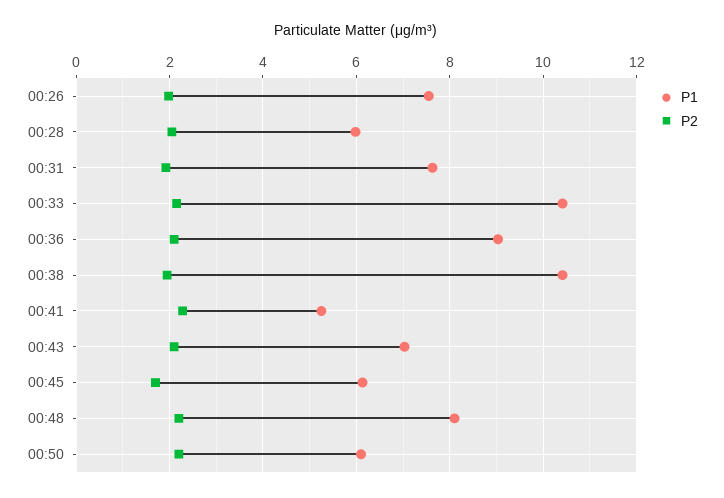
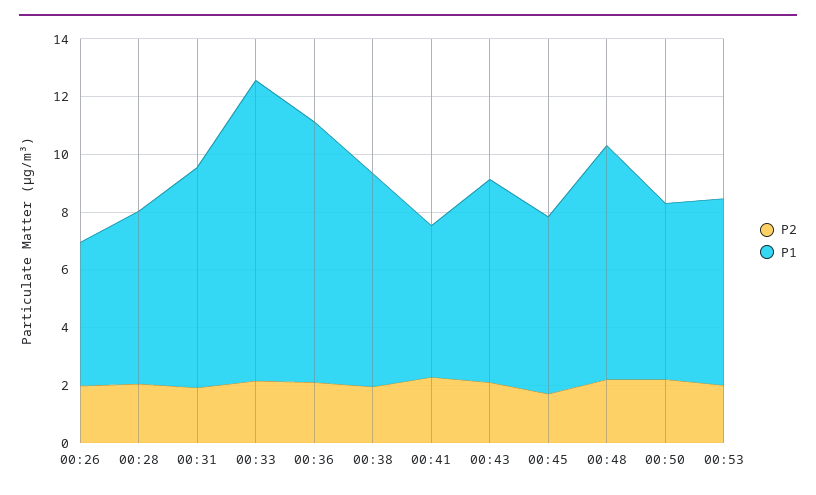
P1, 00:26: 7.6 -> 5
P1, 00:38: 10.4 -> 7.5
P2, 00:53: none -> 2
P1, 00:53: none -> 6.5

